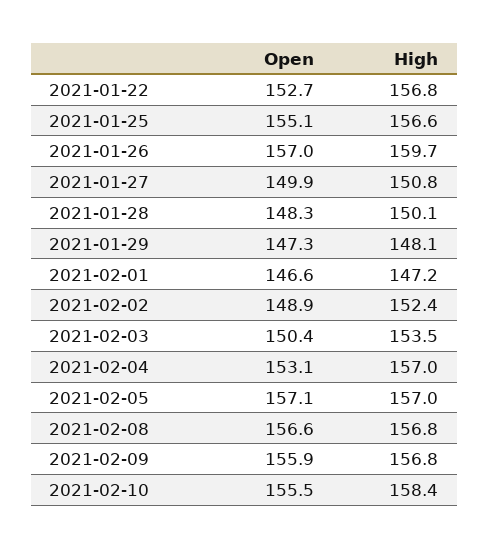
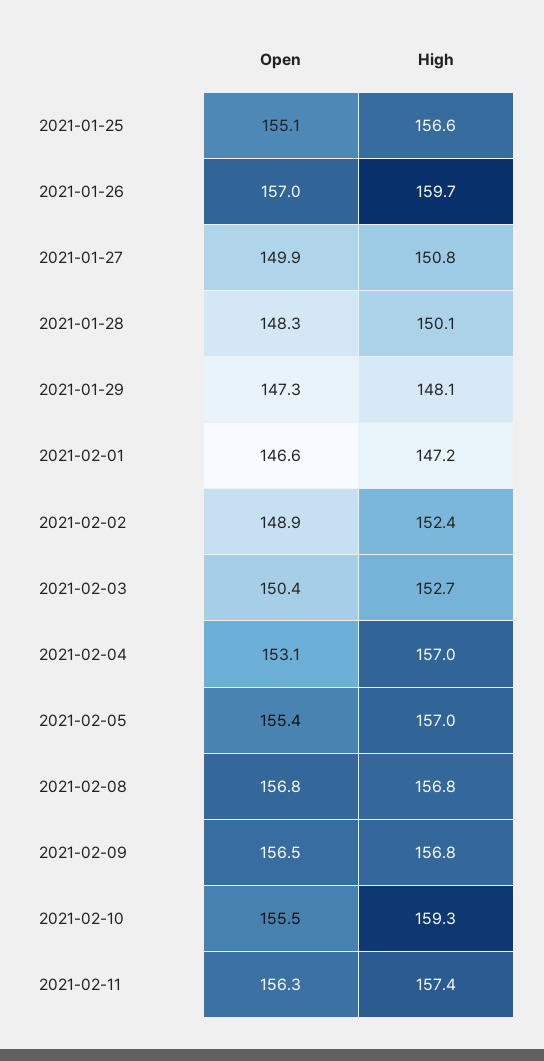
Open, 2021-01-22: 152.7 -> none
High, 2021-01-22: 156.8 -> none
High, 2021-02-03: 153.5 -> 152.7
Open, 2021-02-05: 157.1 -> 155.4
Open, 2021-02-08: 156.6 -> 156.8
Open, 2021-02-09: 155.9 -> 156.5
High, 2021-02-10: 158.4 -> 159.3
Open, 2021-02-11: none -> 156.3
High, 2021-02-11: none -> 157.4

